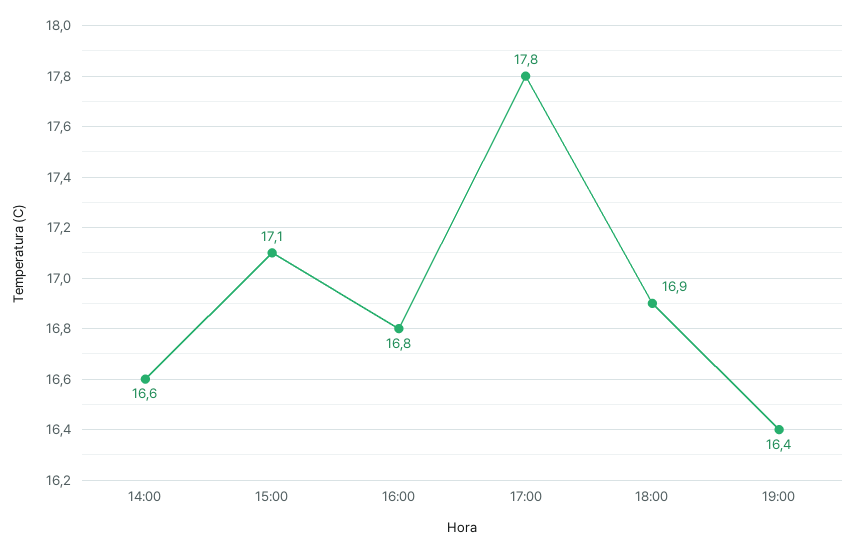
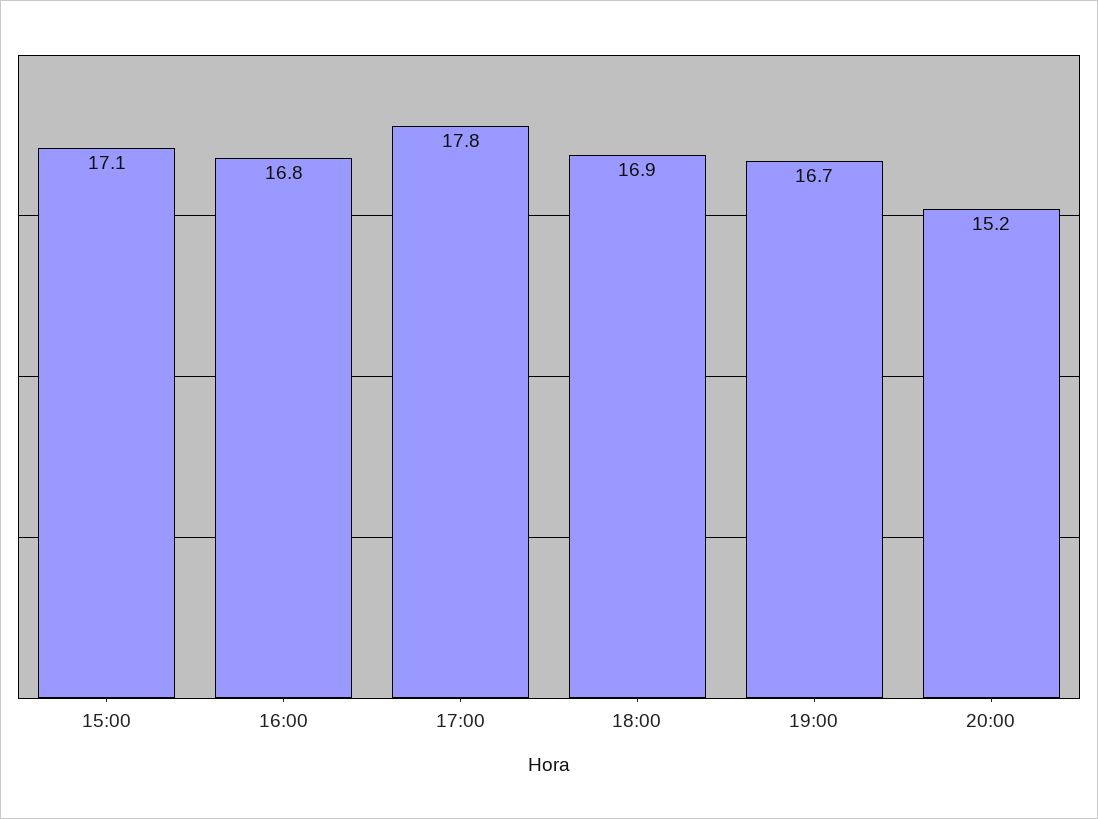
14:00: 16.6 -> none
19:00: 16.4 -> 16.7
20:00: none -> 15.2

